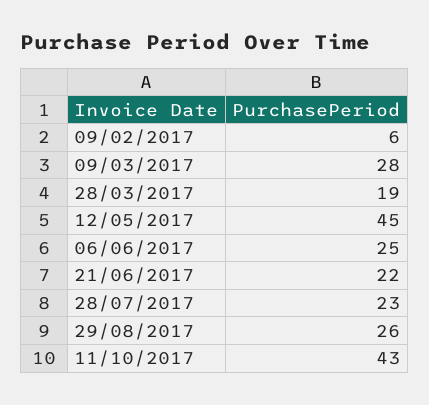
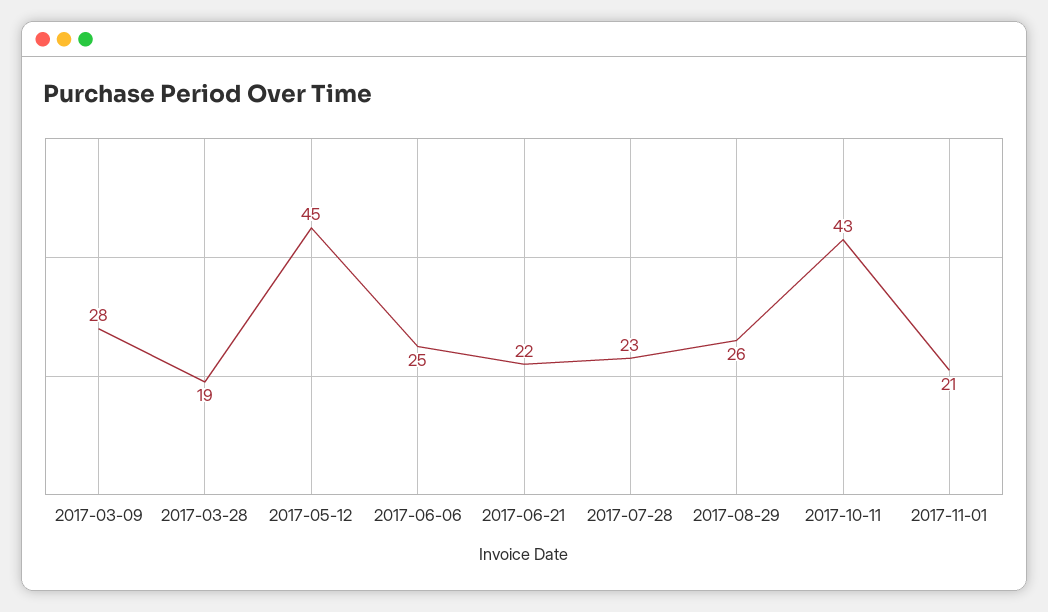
09/02/2017: 6 -> none
2017-11-01: none -> 21

